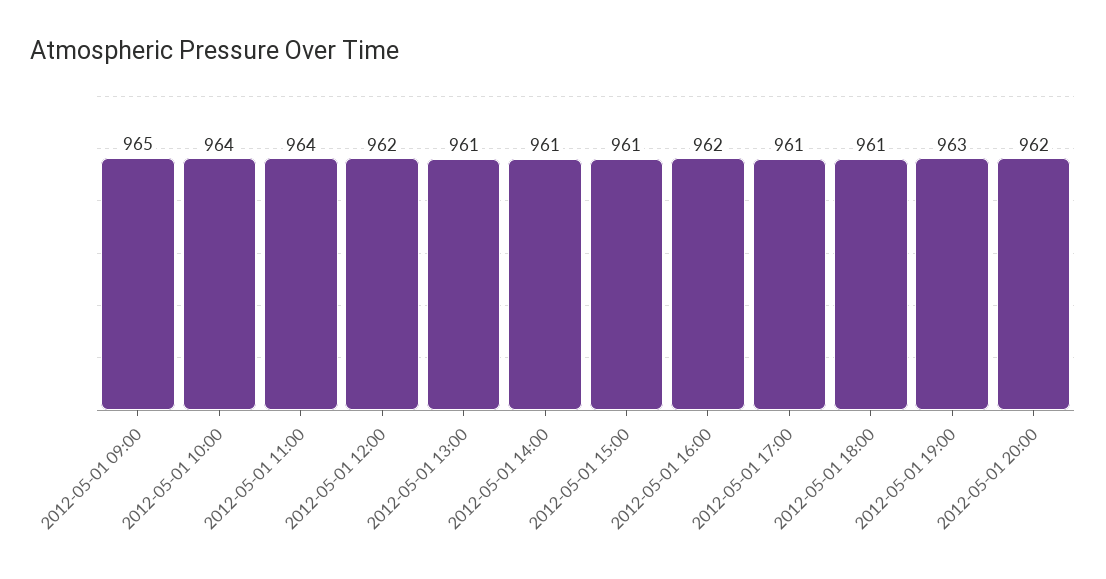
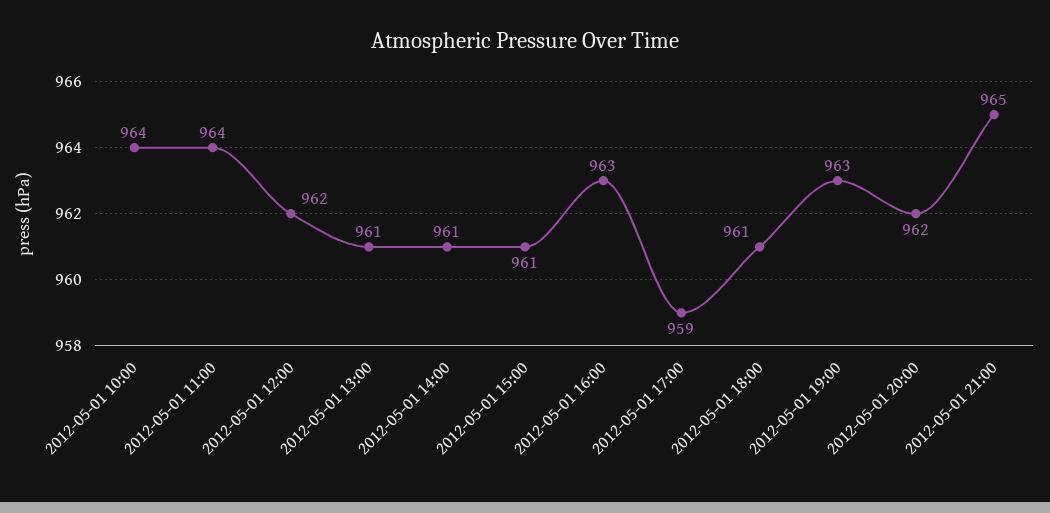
2012-05-01 09:00: 965 -> none
2012-05-01 16:00: 962 -> 963
2012-05-01 17:00: 961 -> 959
2012-05-01 21:00: none -> 965

